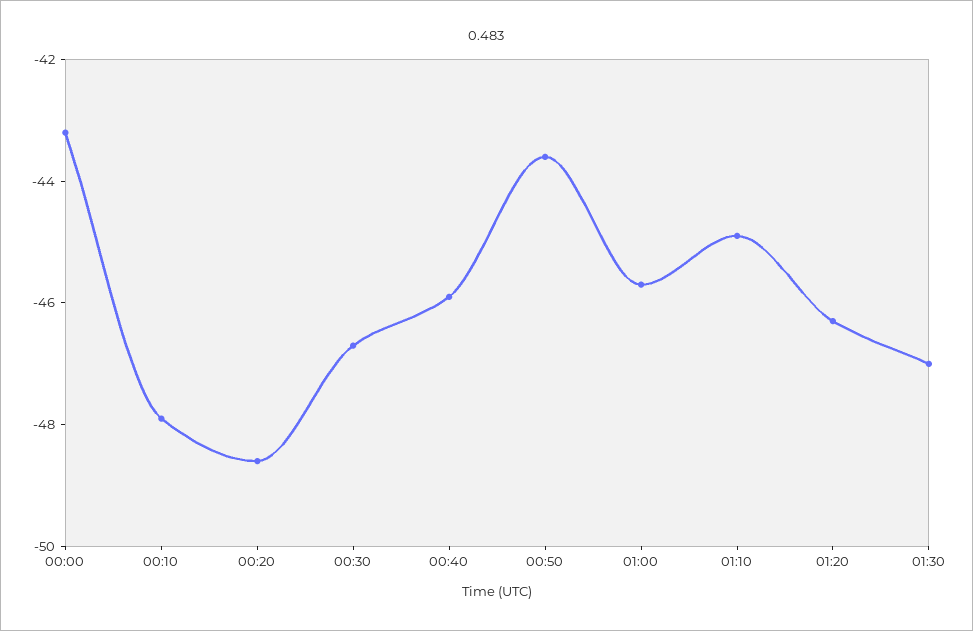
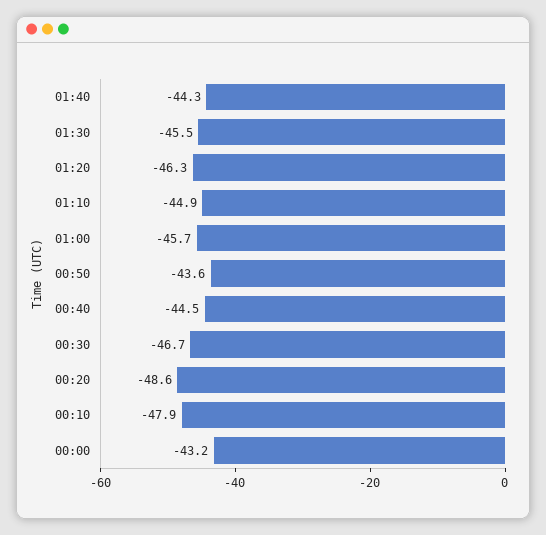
00:40: -46 -> -44.5
01:30: -47 -> -45.5
01:40: none -> -44.3

